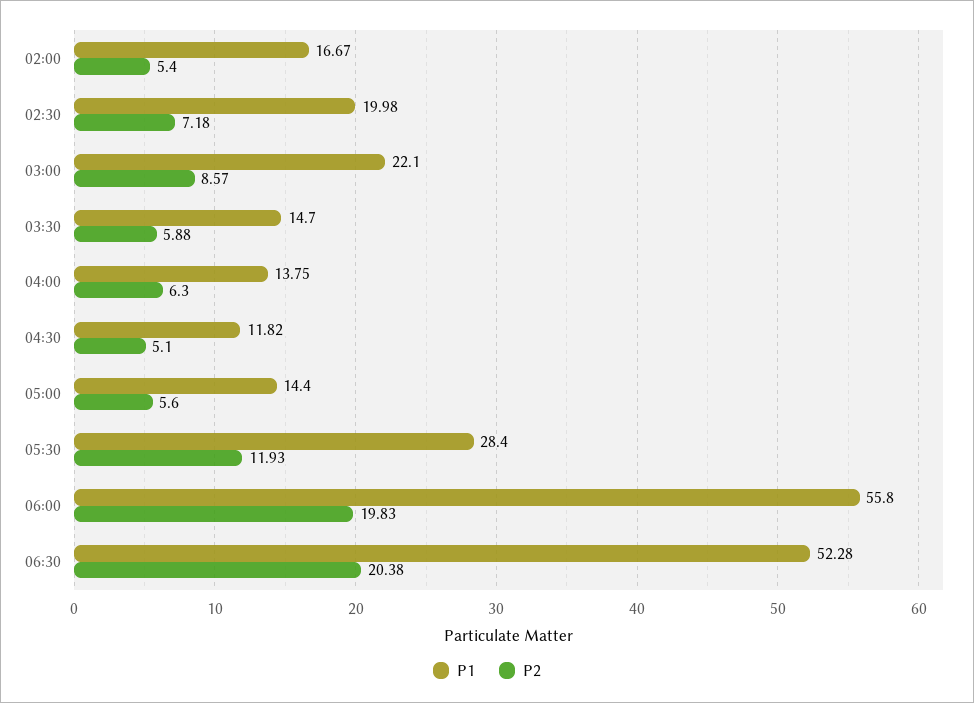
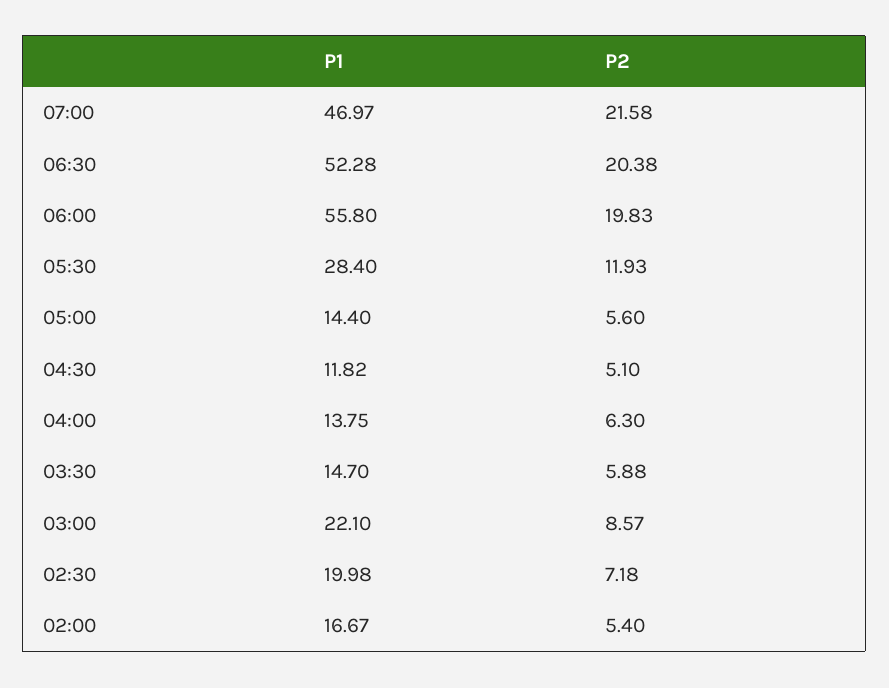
P1, 07:00: none -> 46.97
P2, 07:00: none -> 21.58

